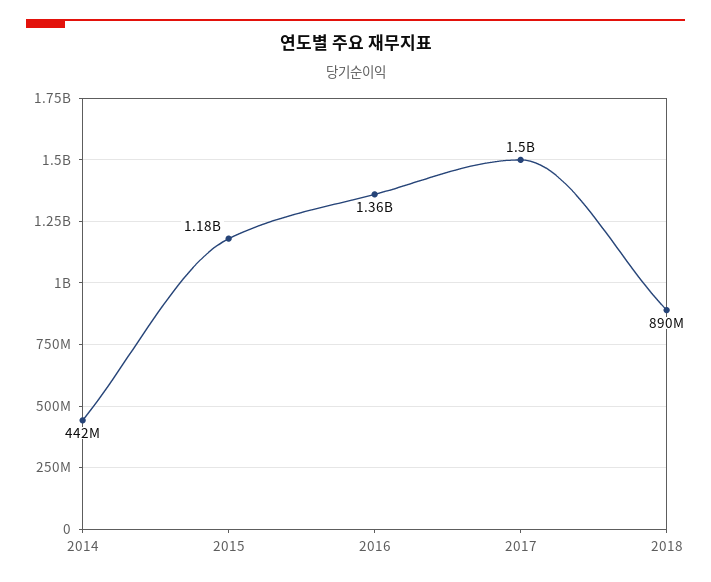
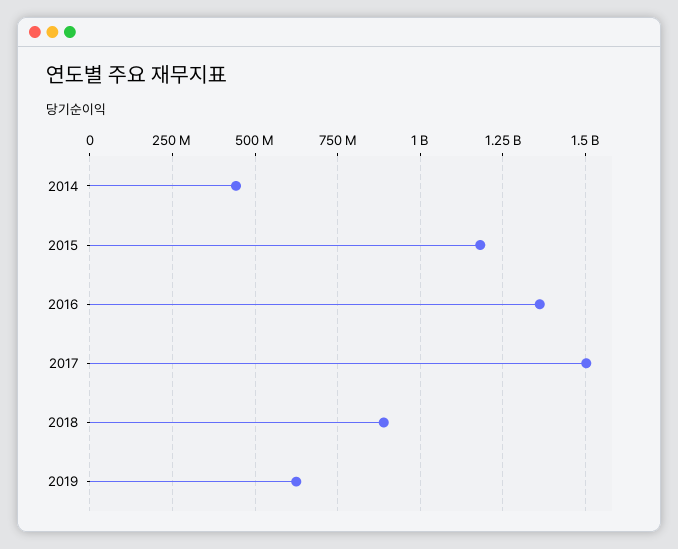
2019: none -> 625000000

